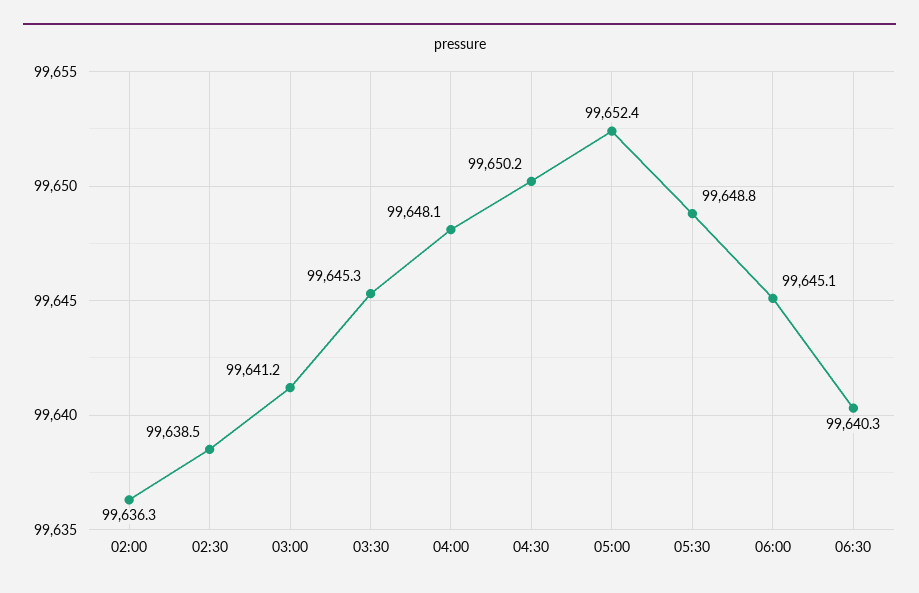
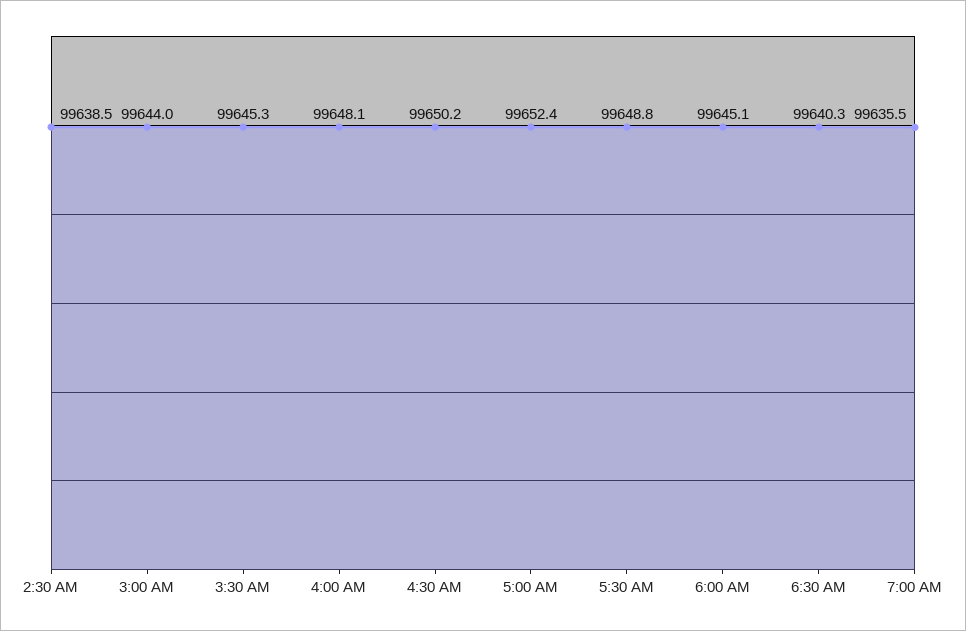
02:00: 99636.3 -> none
03:00: 99641.2 -> 99644
7:00 AM: none -> 99635.5

